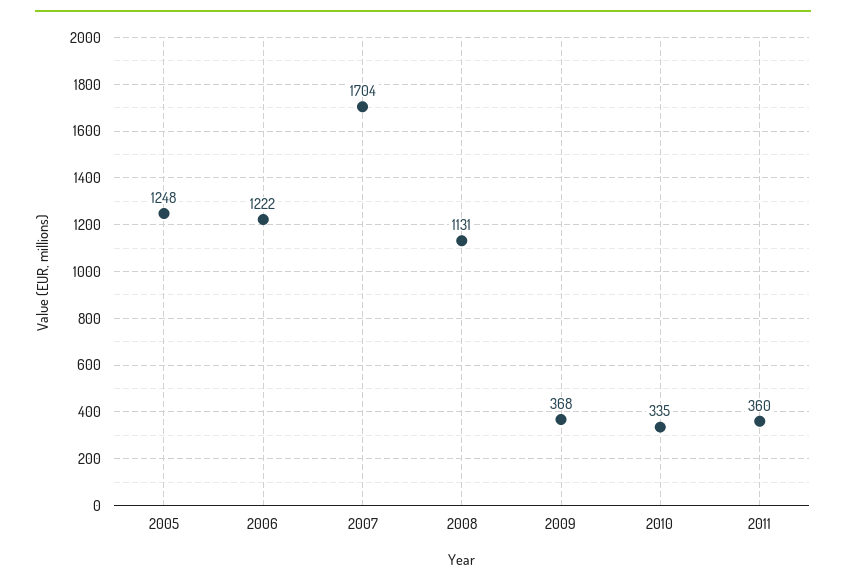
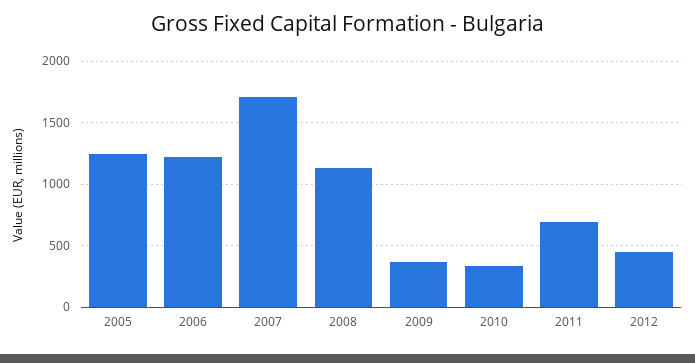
2011: 360 -> 700
2012: none -> 450

